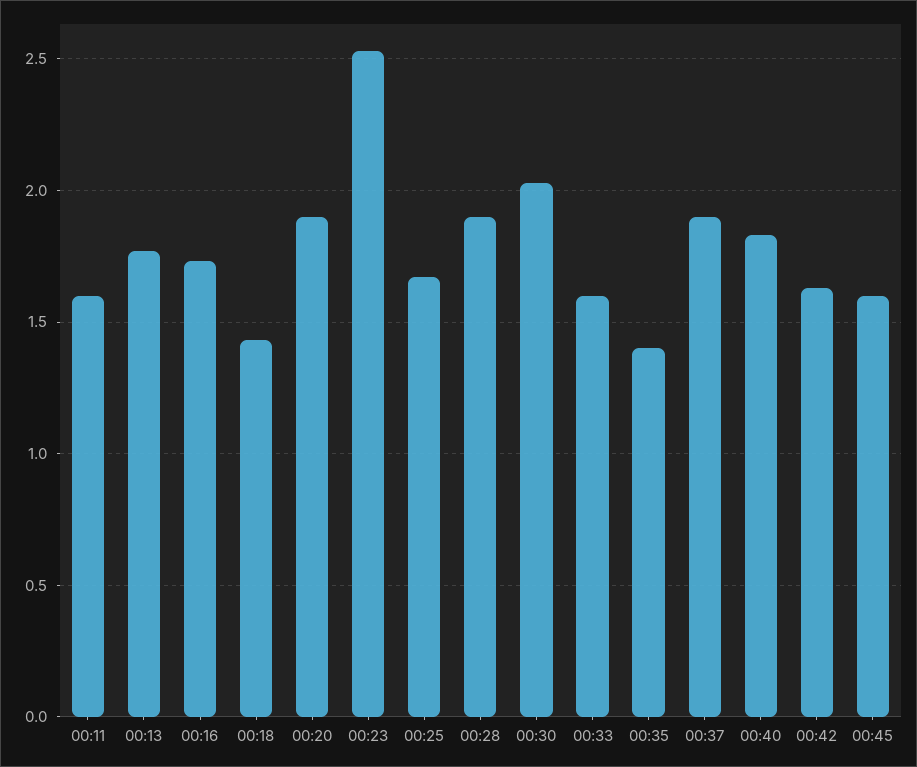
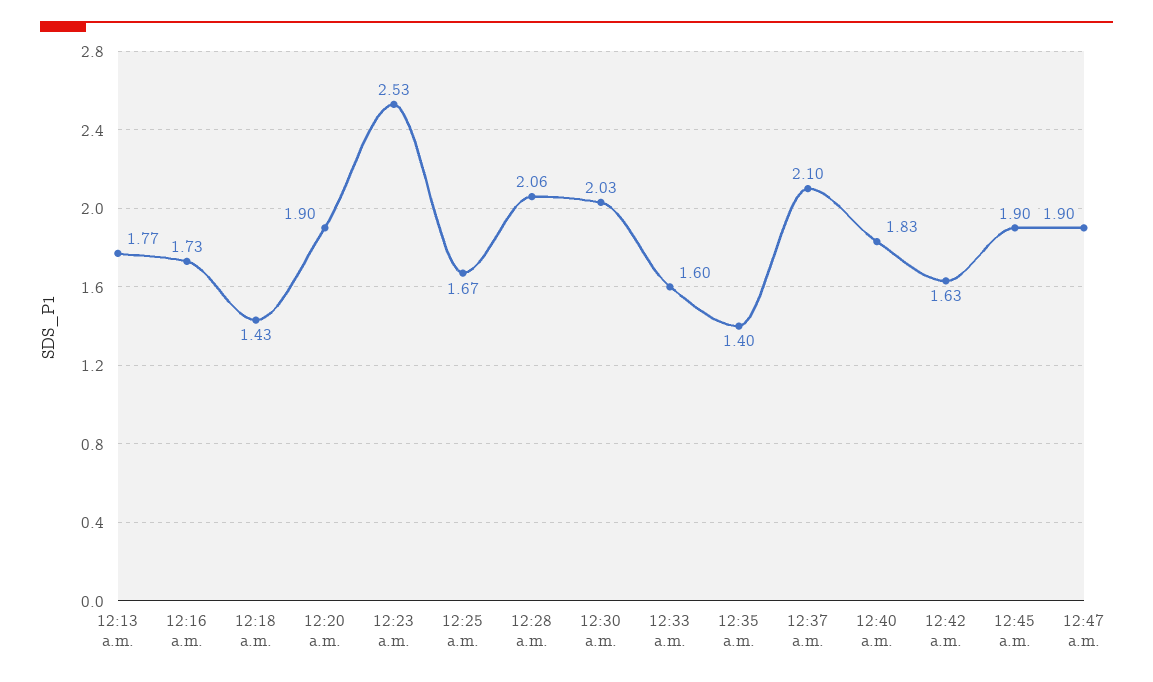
00:11: 1.6 -> none
00:28: 1.9 -> 2.06
00:37: 1.9 -> 2.1
00:45: 1.6 -> 1.9
12:47 a.m.: none -> 1.9

